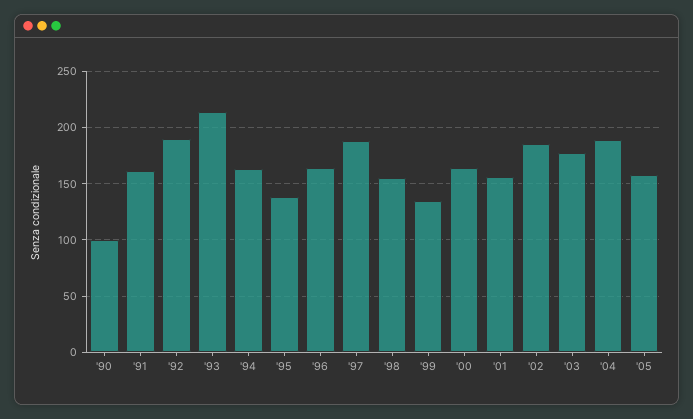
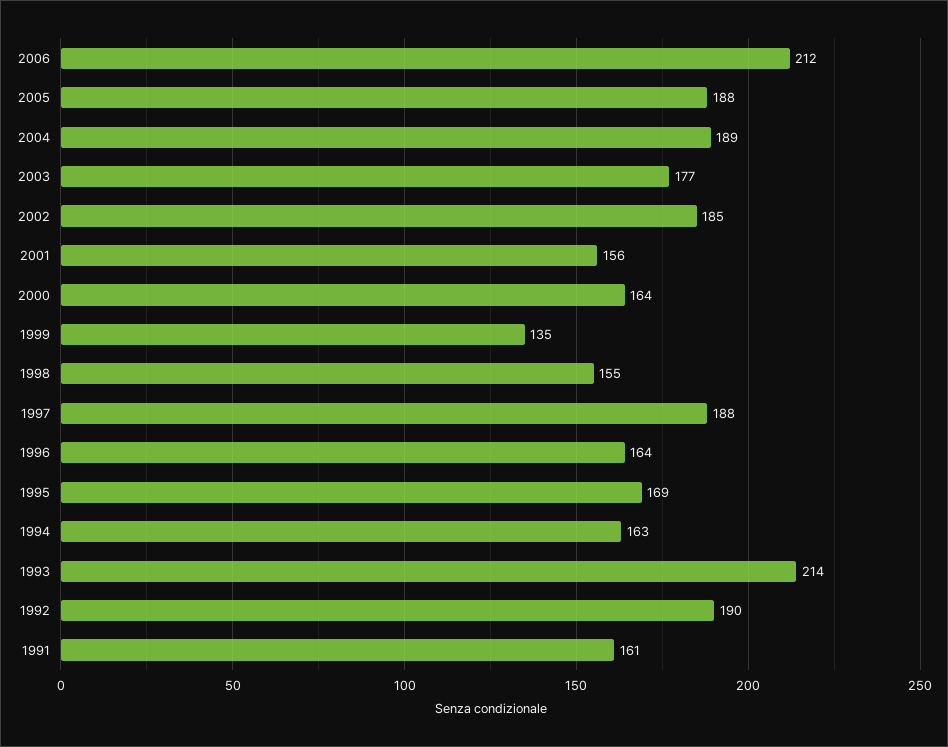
'90: 100 -> none
'95: 140 -> 169
'05: 160 -> 188
2006: none -> 212

